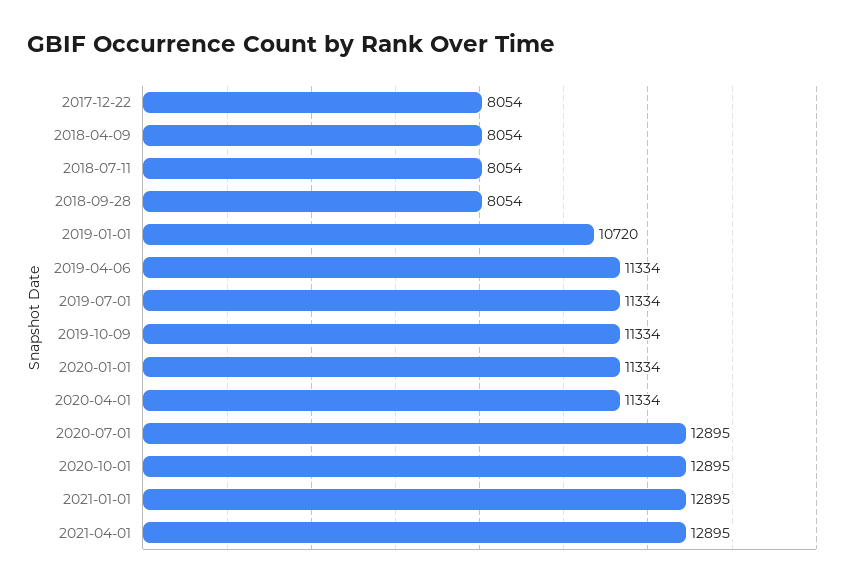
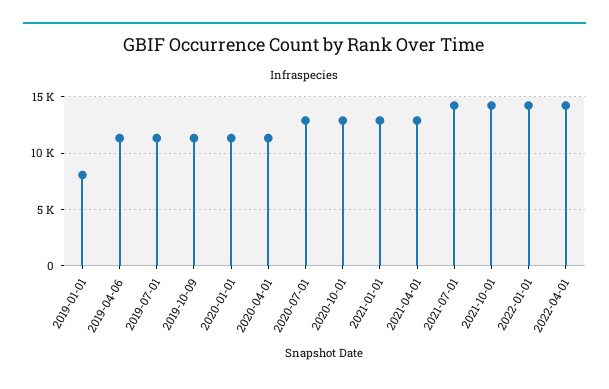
2017-12-22: 8054 -> none
2018-04-09: 8054 -> none
2018-07-11: 8054 -> none
2018-09-28: 8054 -> none
2019-01-01: 10720 -> 8000
2021-07-01: none -> 14000
2021-10-01: none -> 14000
2022-01-01: none -> 14000
2022-04-01: none -> 14000

